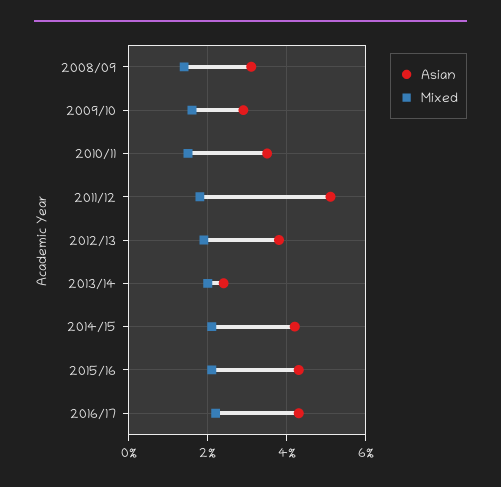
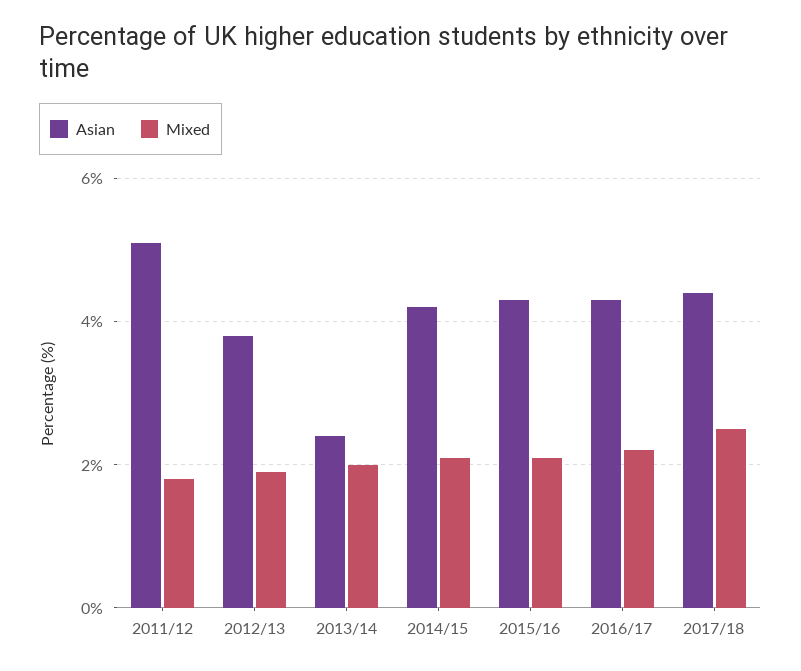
Asian, 2008/09: 3 -> none
Mixed, 2008/09: 1.5 -> none
Asian, 2009/10: 3 -> none
Mixed, 2009/10: 1.5 -> none
Asian, 2010/11: 3.5 -> none
Mixed, 2010/11: 1.5 -> none
Asian, 2017/18: none -> 4.5
Mixed, 2017/18: none -> 2.5

